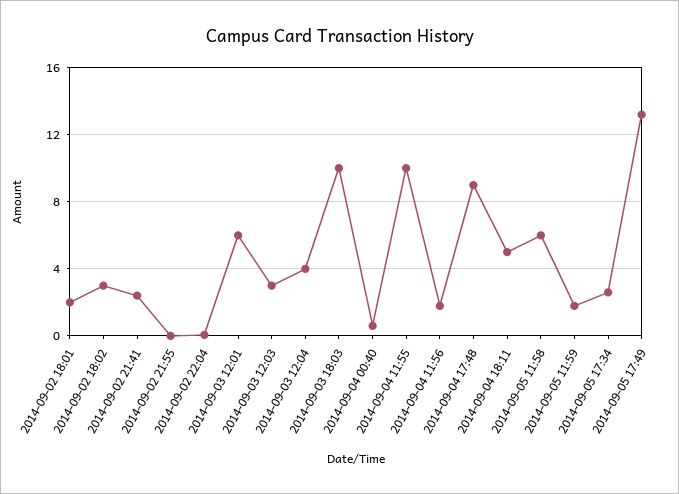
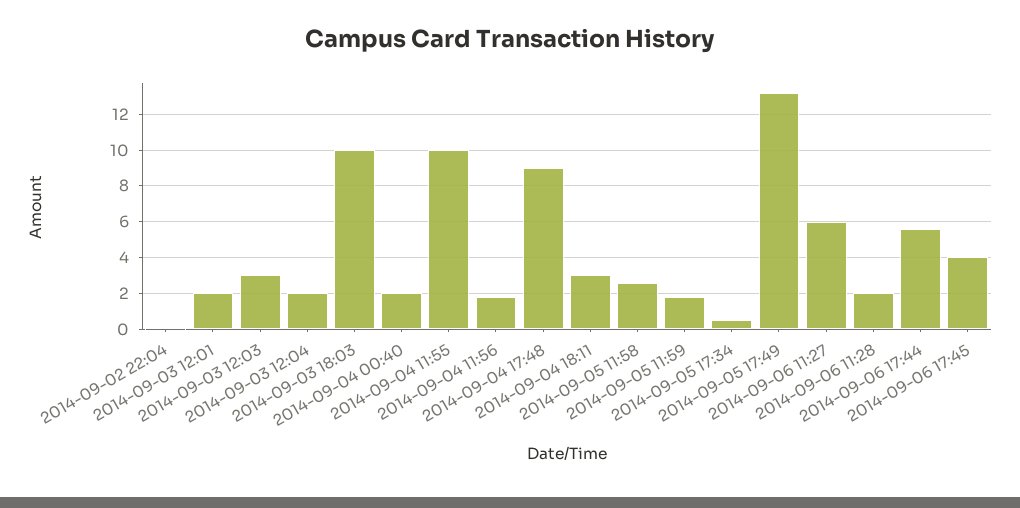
2014-09-02 18:01: 2 -> none
2014-09-02 18:02: 3 -> none
2014-09-02 21:41: 2.5 -> none
2014-09-02 21:55: 0 -> none
2014-09-03 12:01: 6 -> 2
2014-09-03 12:04: 4 -> 2
2014-09-04 00:40: 0.5 -> 2
2014-09-04 18:11: 5 -> 3
2014-09-05 11:58: 6 -> 2.5
2014-09-05 17:34: 2.5 -> 0.5
2014-09-06 11:27: none -> 6
2014-09-06 11:28: none -> 2
2014-09-06 17:44: none -> 5.5
2014-09-06 17:45: none -> 4

